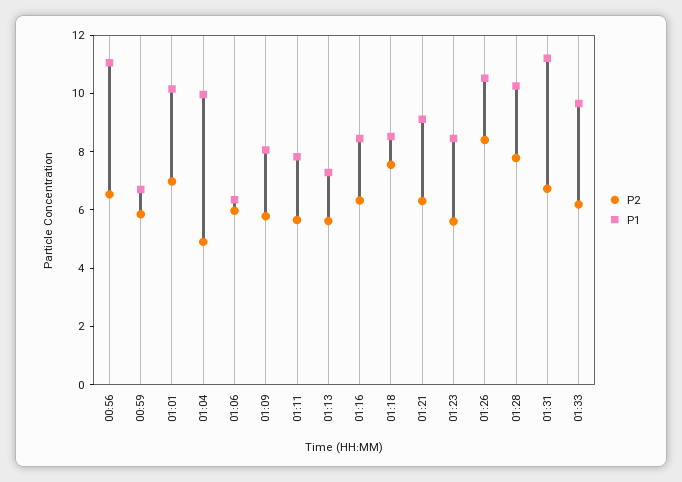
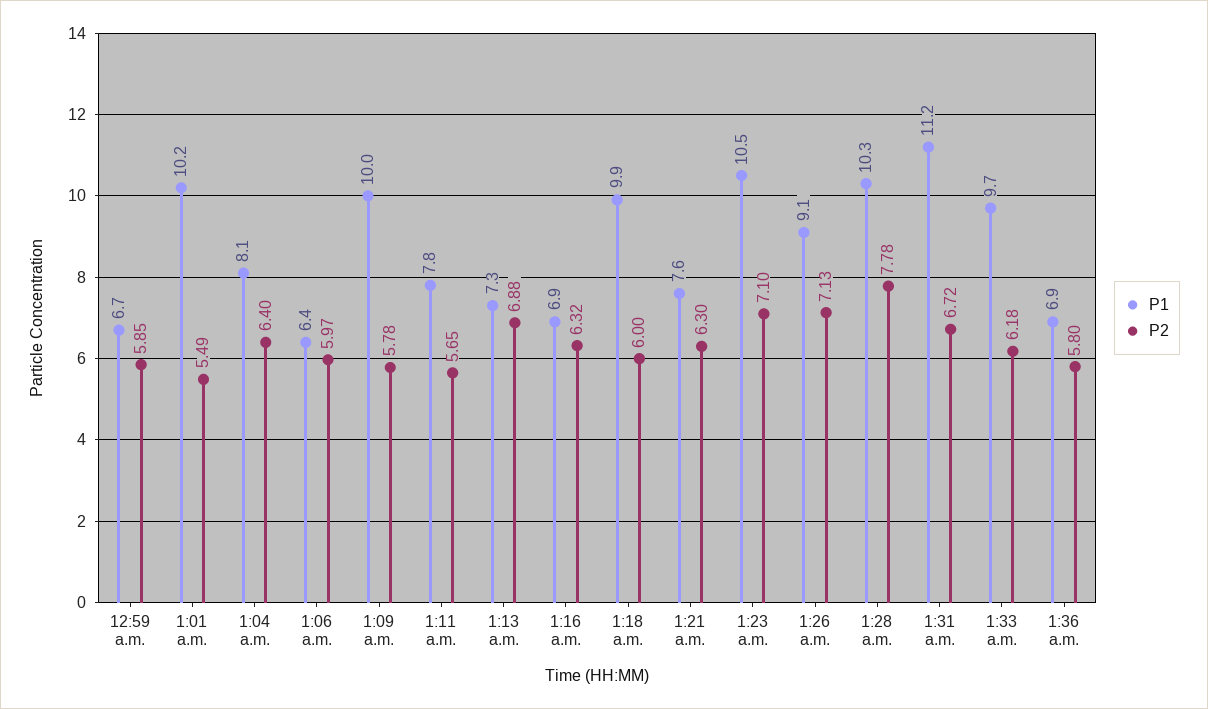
P2, 00:56: 6.5 -> none
P1, 00:56: 11 -> none
P2, 01:01: 7 -> 5.49
P2, 01:04: 5 -> 6.4
P1, 01:04: 10 -> 8.1
P1, 01:09: 8 -> 10
P2, 01:13: 5.5 -> 6.88
P1, 01:16: 8.5 -> 6.9
P2, 01:18: 7.5 -> 6
P1, 01:18: 8.5 -> 9.9
P1, 01:21: 9 -> 7.6
P2, 01:23: 5.5 -> 7.1
P1, 01:23: 8.5 -> 10.5
P2, 01:26: 8.5 -> 7.13
P1, 01:26: 10.5 -> 9.1
P1, 1:36 a.m.: none -> 6.9
P2, 1:36 a.m.: none -> 5.8

